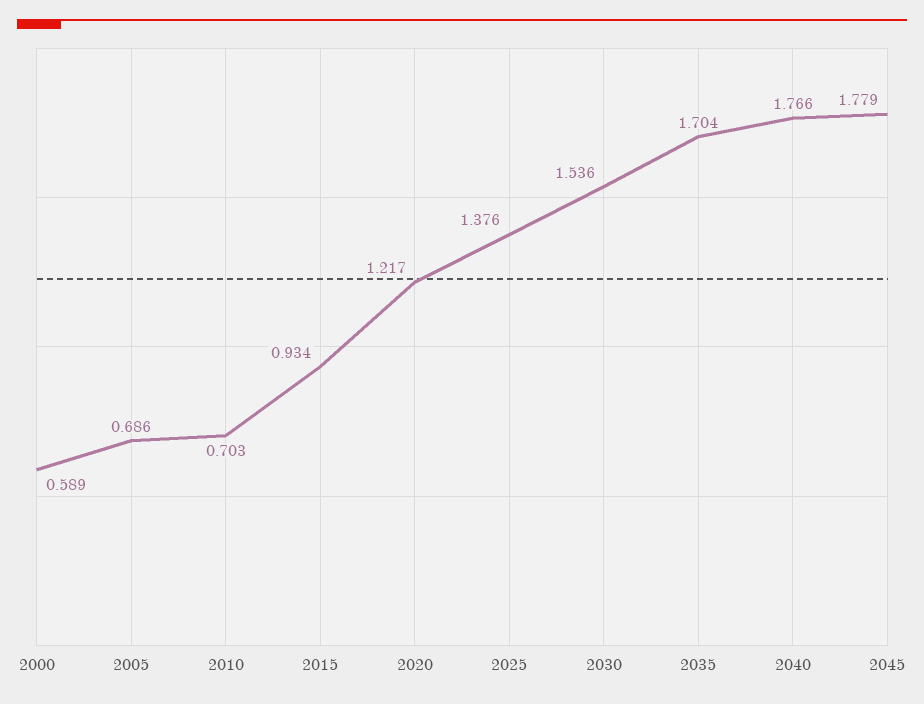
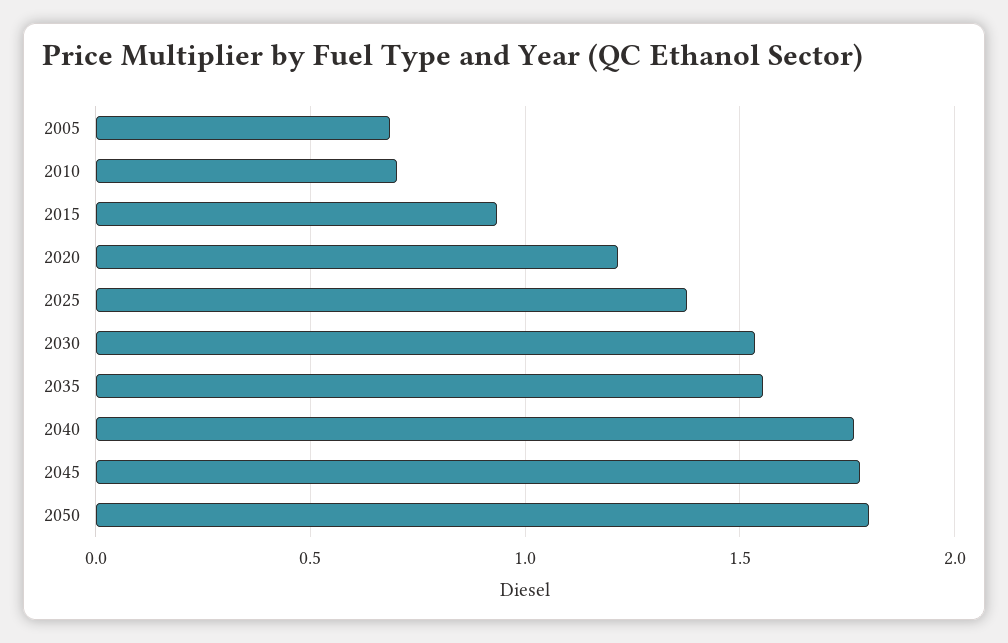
2000: 0.589 -> none
2035: 1.704 -> 1.55
2050: none -> 1.8

